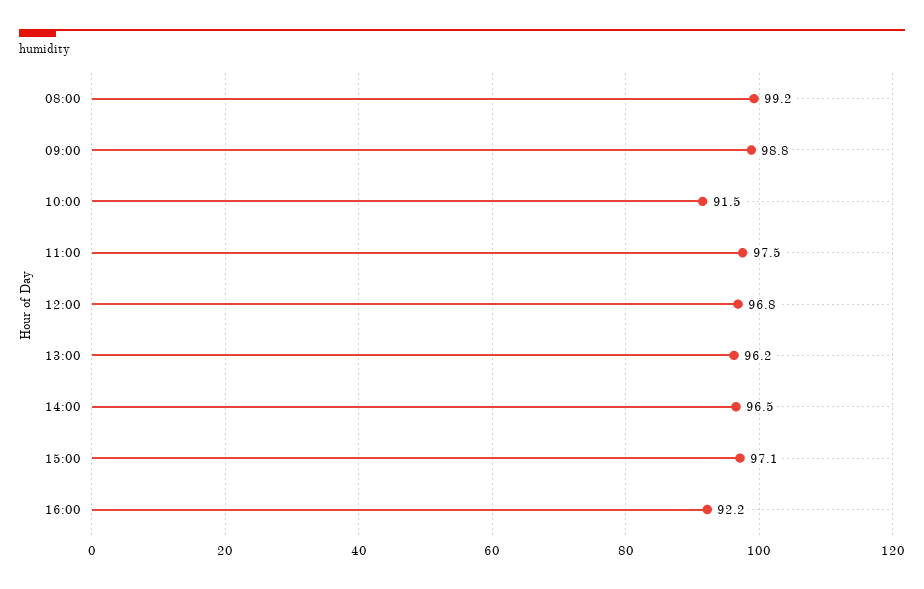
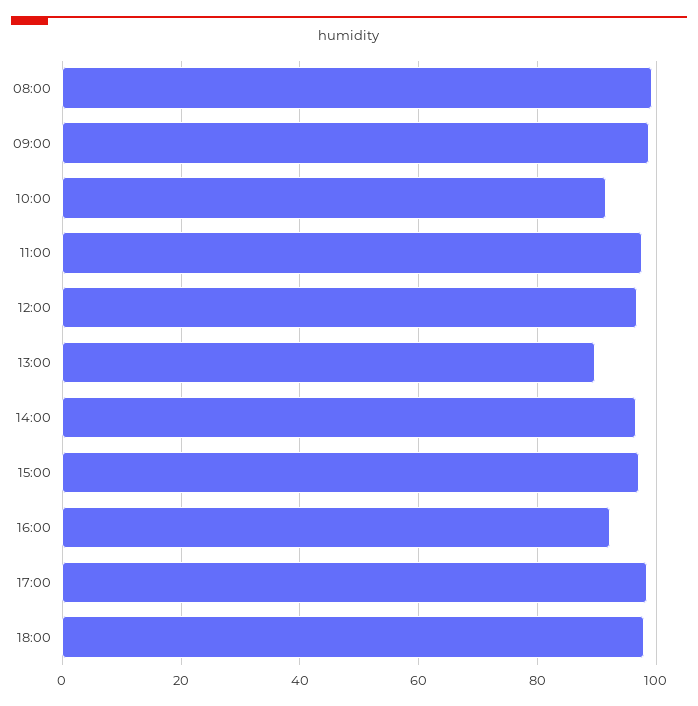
13:00: 96.2 -> 90
17:00: none -> 98
18:00: none -> 98

